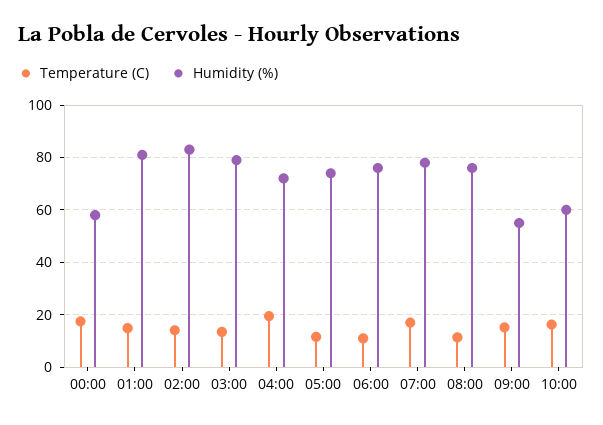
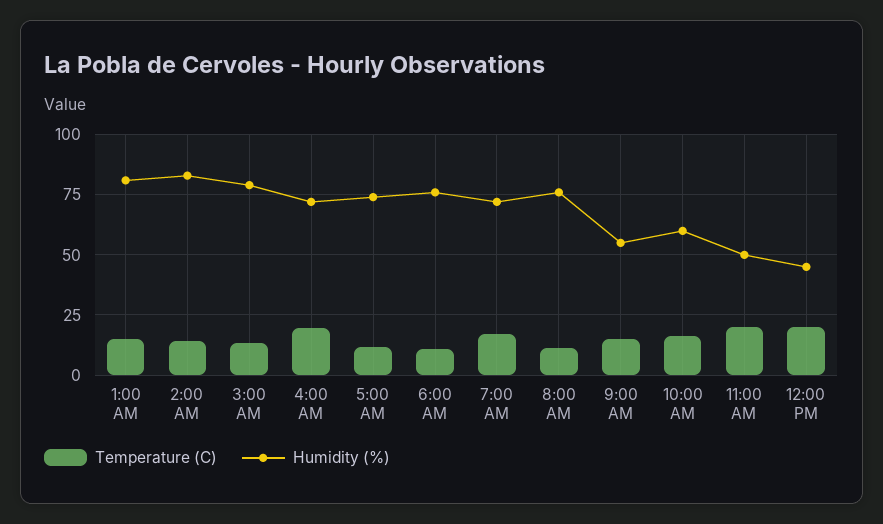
Temperature (C), 00:00: 17.5 -> none
Humidity (%), 00:00: 57.5 -> none
Humidity (%), 07:00: 77.5 -> 72.5
Temperature (C), 11:00 AM: none -> 20
Humidity (%), 11:00 AM: none -> 50
Temperature (C), 12:00 PM: none -> 20
Humidity (%), 12:00 PM: none -> 45

